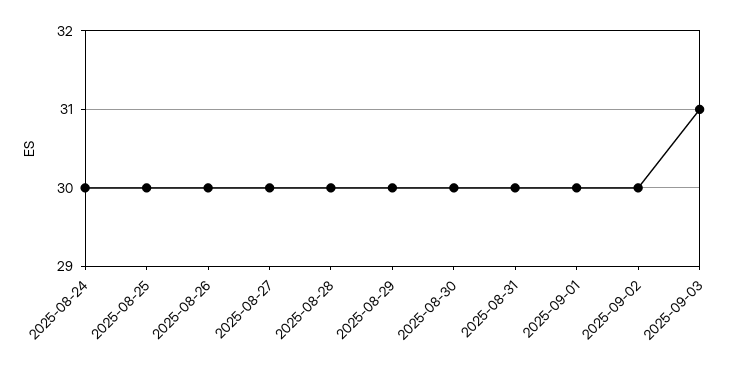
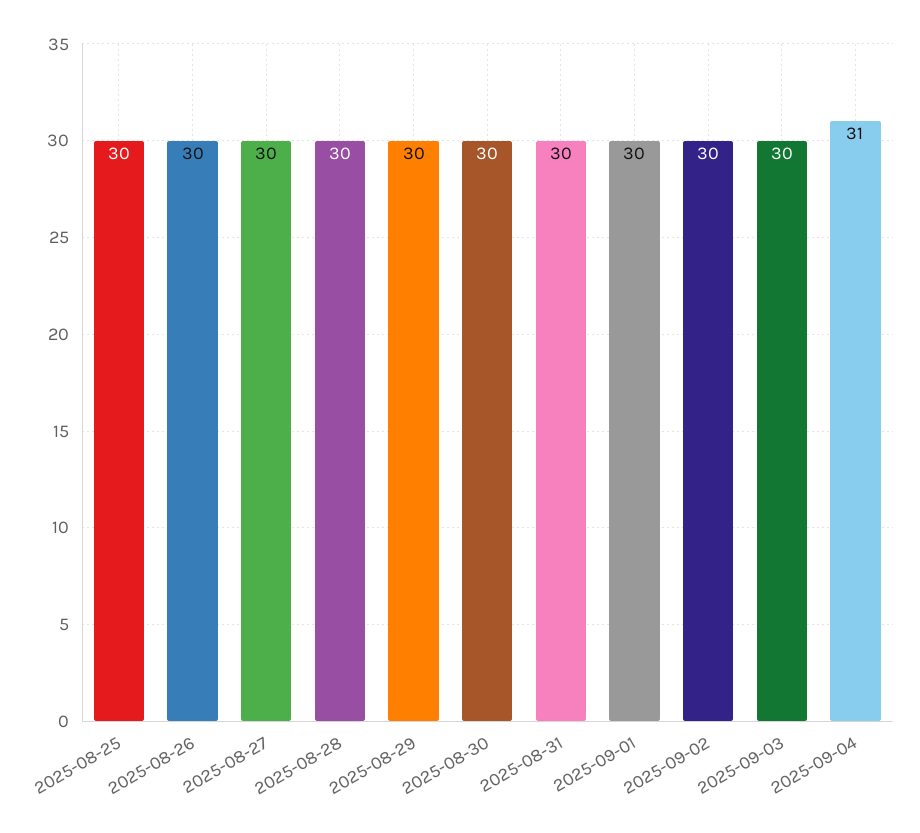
2025-08-24: 30 -> none
2025-09-03: 31 -> 30
2025-09-04: none -> 31

